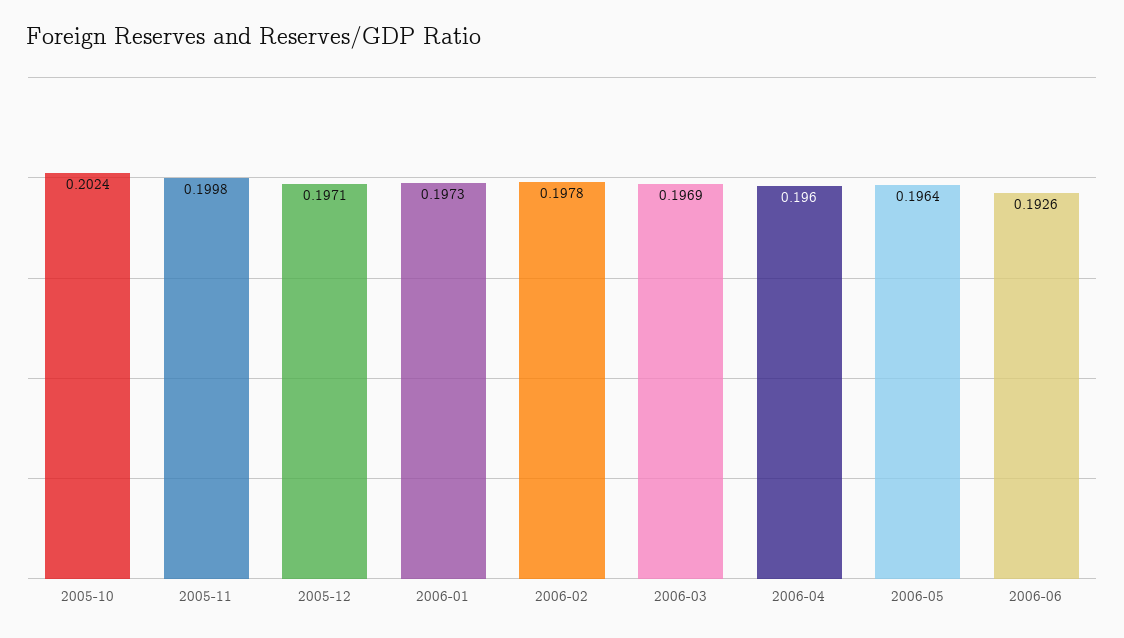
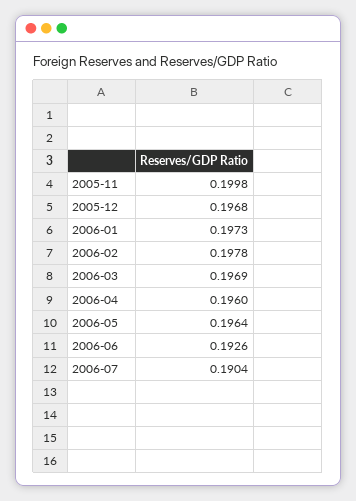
2005-10: 0.2024 -> none
2005-12: 0.1971 -> 0.1968
2006-07: none -> 0.1904

